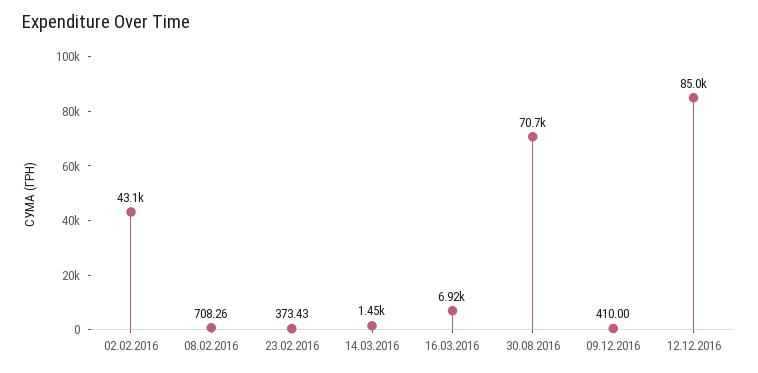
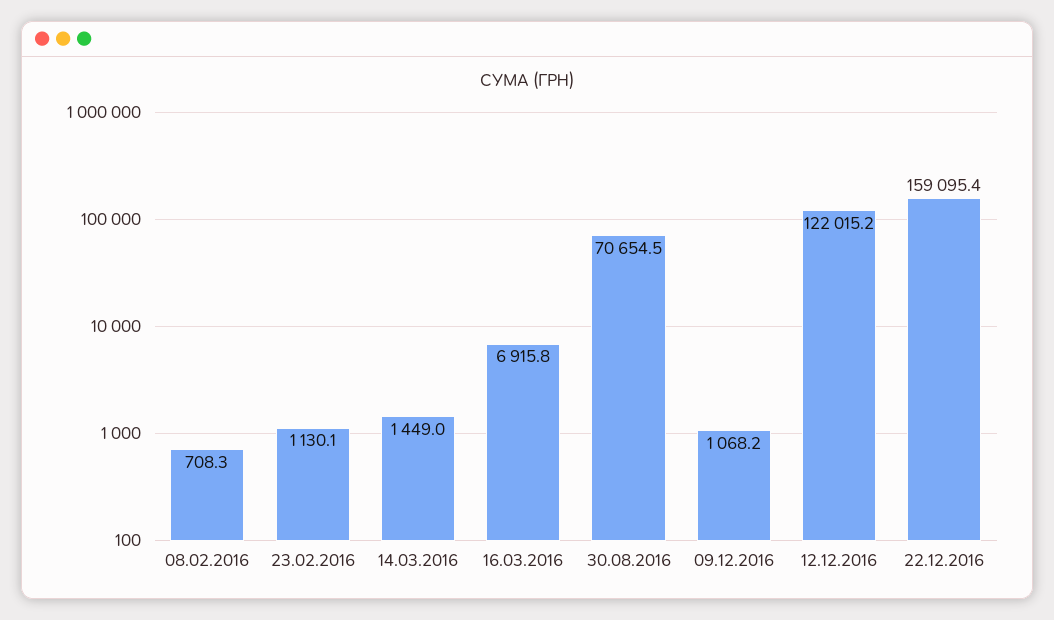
02.02.2016: 43100 -> none
23.02.2016: 373.43 -> 1130.1
09.12.2016: 410 -> 1068.2
12.12.2016: 85000 -> 122015.2
22.12.2016: none -> 159095.4

